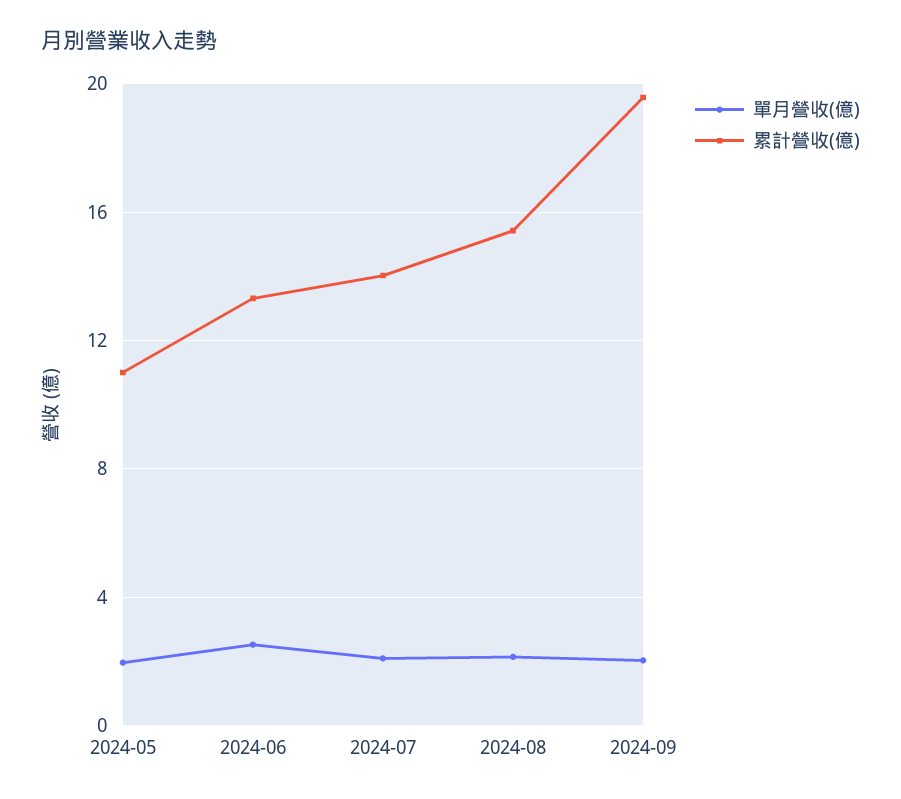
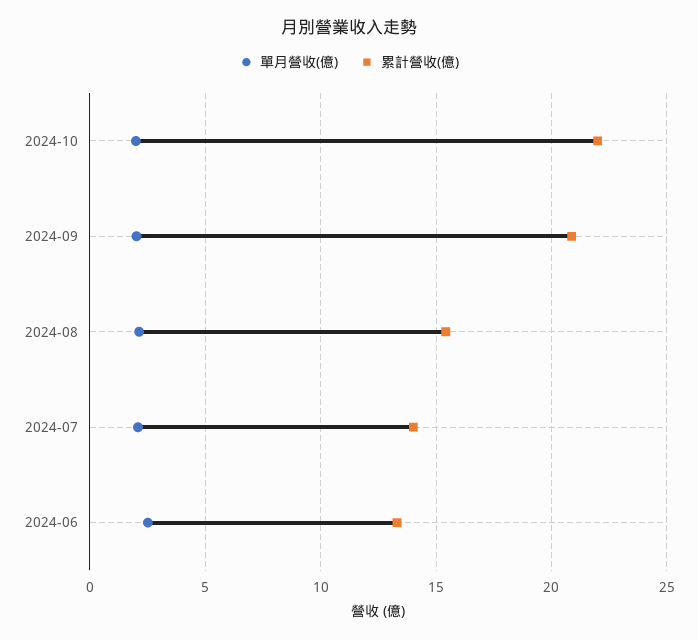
單月營收(億), 2024-05: 2 -> none
累計營收(億), 2024-05: 11 -> none
累計營收(億), 2024-09: 19.5 -> 21
單月營收(億), 2024-10: none -> 2
累計營收(億), 2024-10: none -> 22

